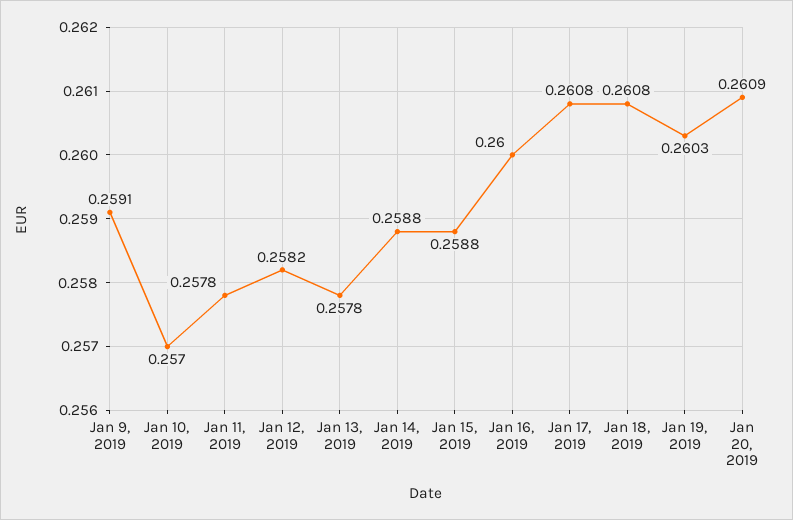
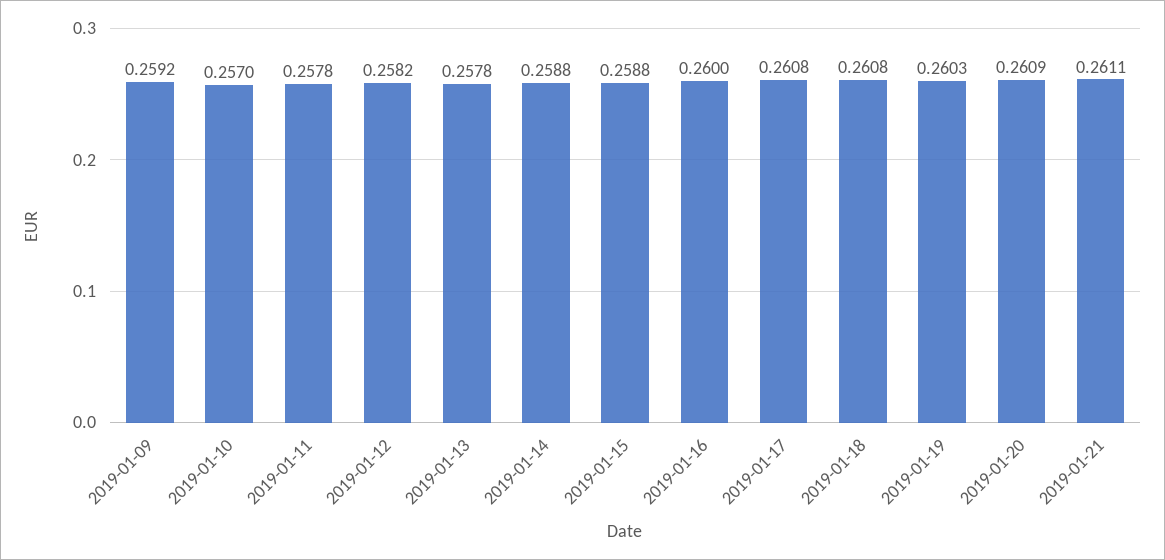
Jan 9, 2019: 0.2591 -> 0.2592
2019-01-21: none -> 0.2611

